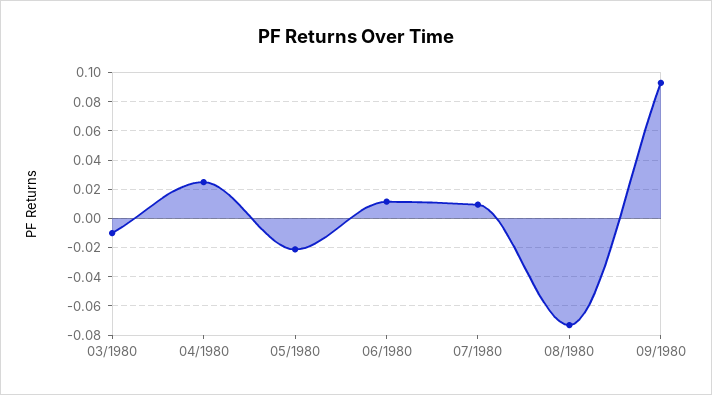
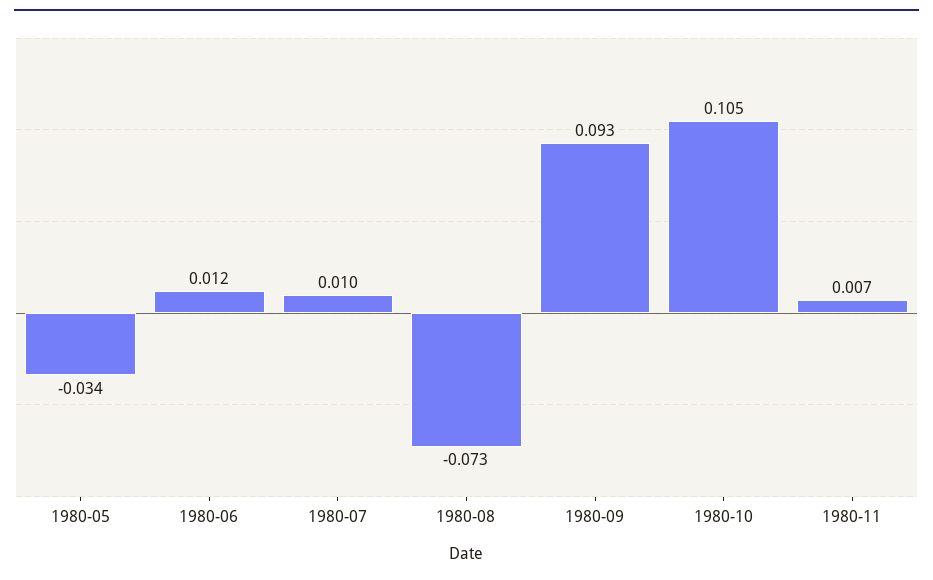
03/1980: -0.01 -> none
04/1980: 0.025 -> none
05/1980: -0.02 -> -0.034
1980-10: none -> 0.105
1980-11: none -> 0.007

